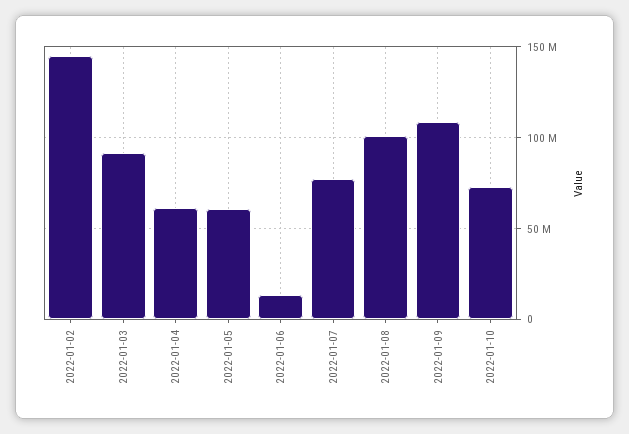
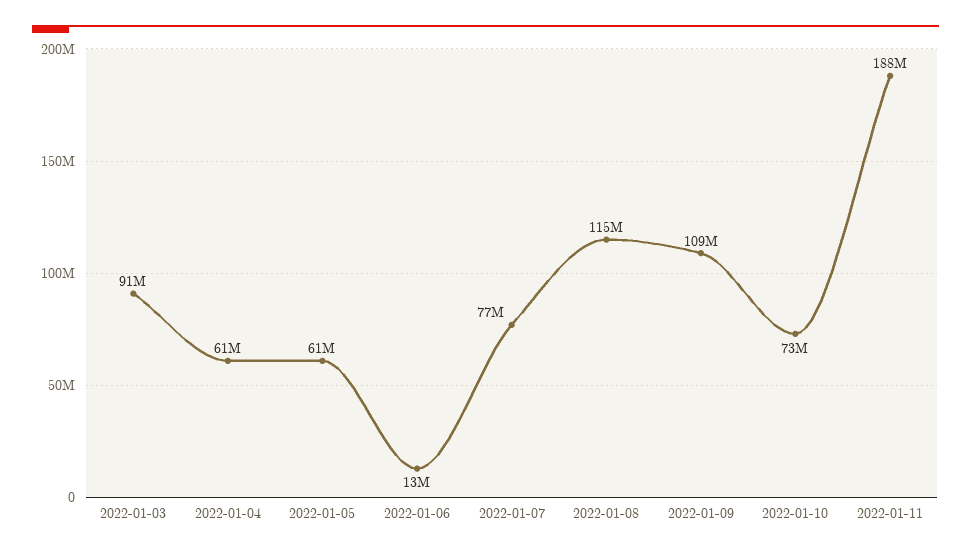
2022-01-02: 145000000 -> none
2022-01-08: 100000000 -> 115000000
2022-01-11: none -> 188000000

